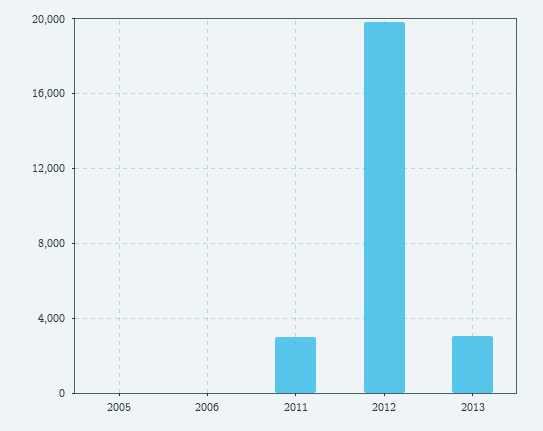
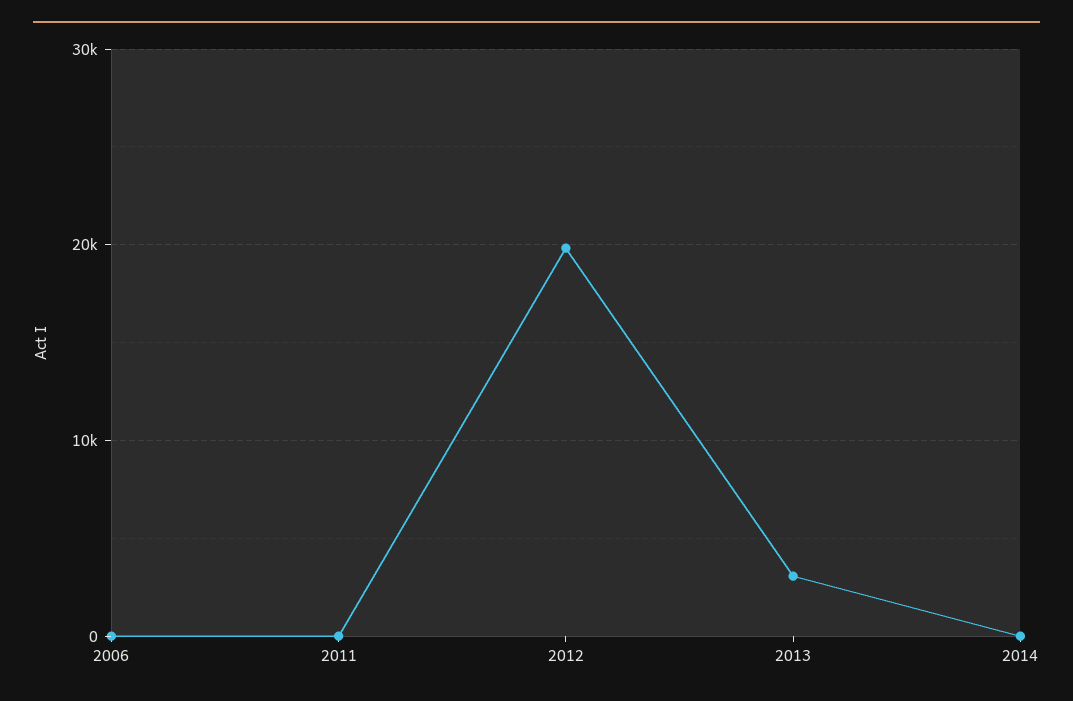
2005: 0 -> none
2011: 3000 -> 0
2014: none -> 0

